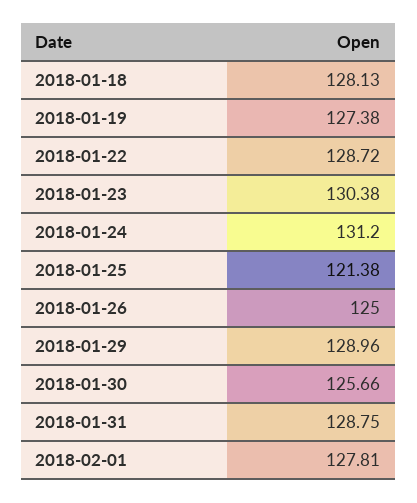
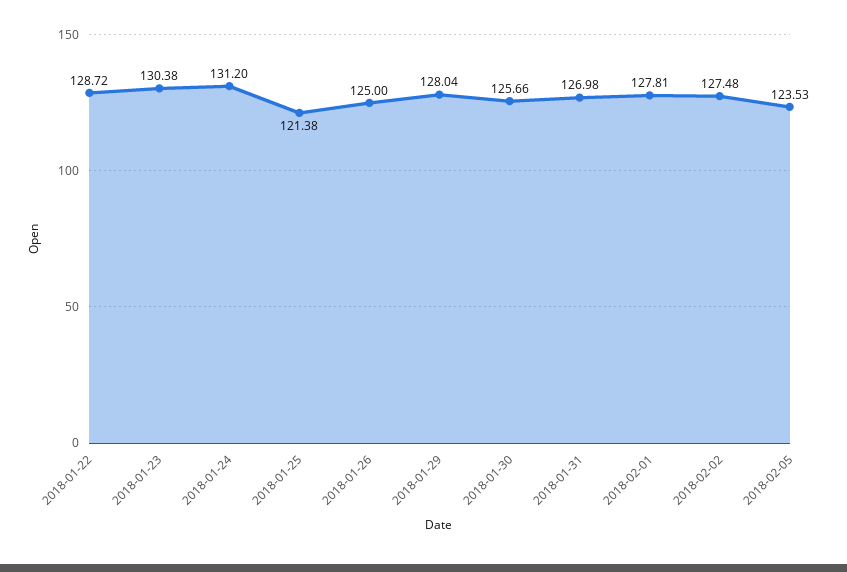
2018-01-18: 128.13 -> none
2018-01-19: 127.38 -> none
2018-01-29: 128.96 -> 128.04
2018-01-31: 128.75 -> 126.98
2018-02-02: none -> 127.48
2018-02-05: none -> 123.53

